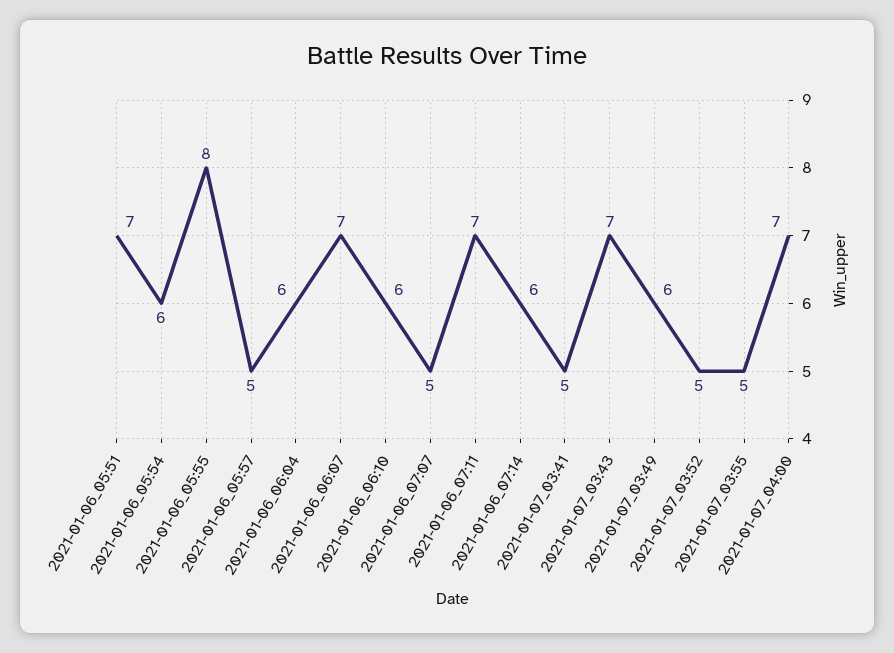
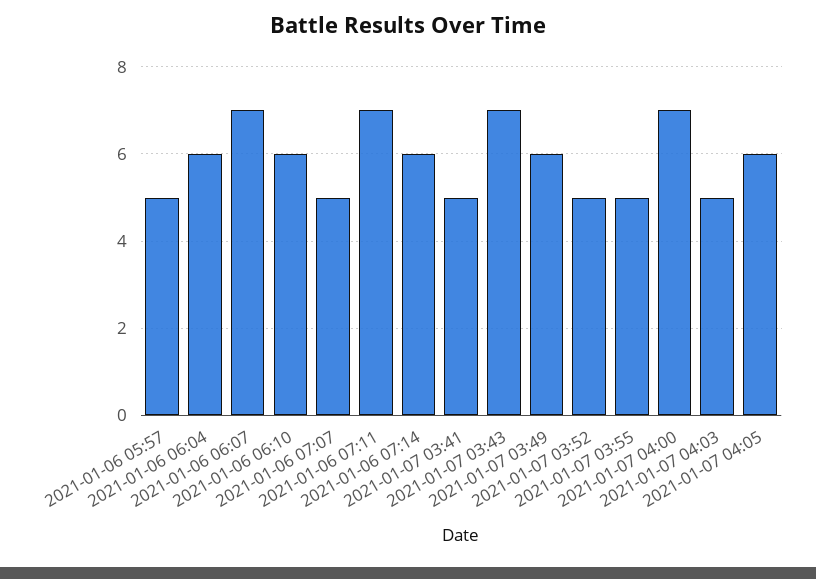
2021-01-06_05:51: 7 -> none
2021-01-06_05:54: 6 -> none
2021-01-06_05:55: 8 -> none
2021-01-07 04:03: none -> 5
2021-01-07 04:05: none -> 6

